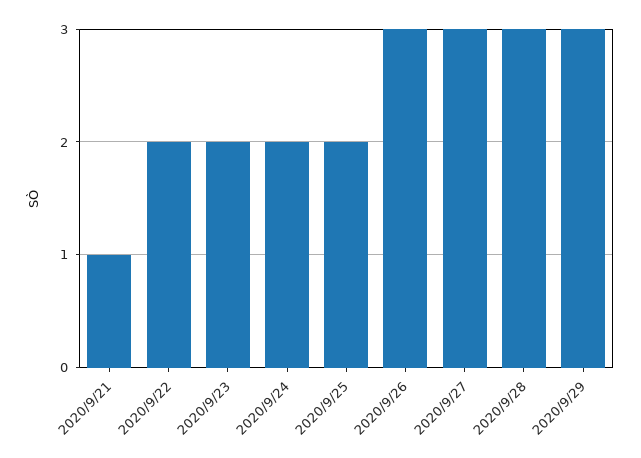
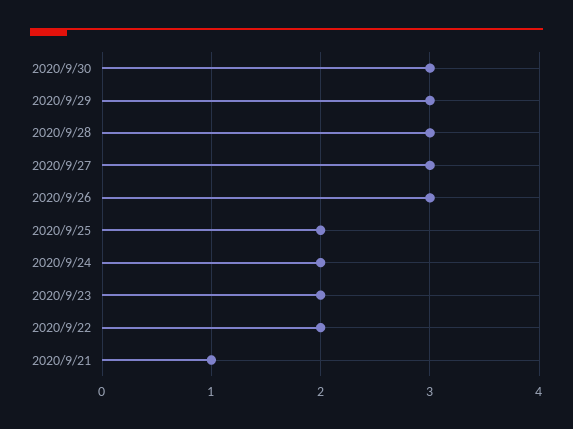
2020/9/30: none -> 3

